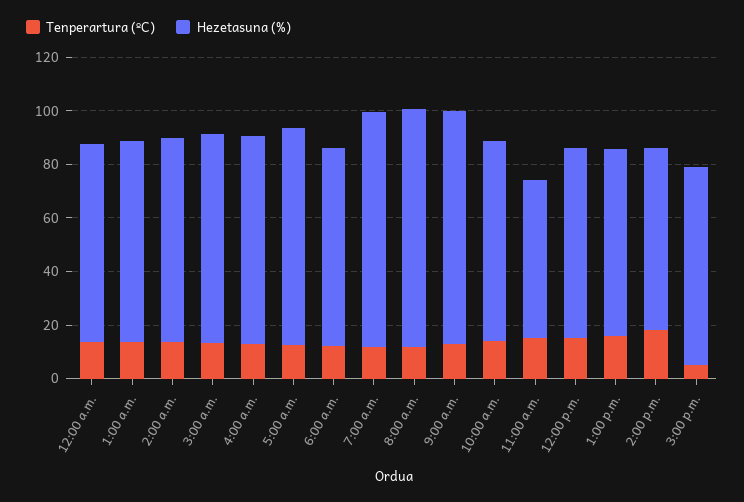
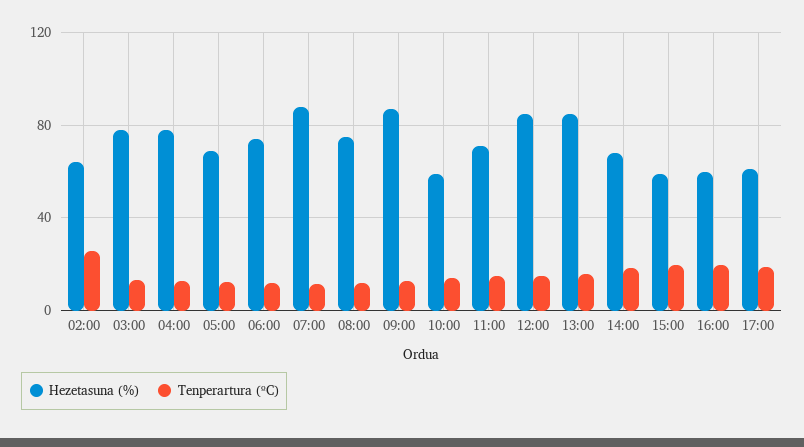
Tenperartura (ºC), 12:00 a.m.: 15 -> none
Hezetasuna (%), 12:00 a.m.: 75 -> none
Tenperartura (ºC), 1:00 a.m.: 15 -> none
Hezetasuna (%), 1:00 a.m.: 75 -> none
Tenperartura (ºC), 2:00 a.m.: 15 -> 25
Hezetasuna (%), 2:00 a.m.: 75 -> 65
Hezetasuna (%), 5:00 a.m.: 80 -> 70
Hezetasuna (%), 8:00 a.m.: 90 -> 75
Hezetasuna (%), 10:00 a.m.: 75 -> 60
Hezetasuna (%), 11:00 a.m.: 60 -> 70
Hezetasuna (%), 12:00 p.m.: 70 -> 85
Hezetasuna (%), 1:00 p.m.: 70 -> 85
Tenperartura (ºC), 3:00 p.m.: 5 -> 20
Hezetasuna (%), 3:00 p.m.: 75 -> 60
Hezetasuna (%), 16:00: none -> 60
Tenperartura (ºC), 16:00: none -> 20
Hezetasuna (%), 17:00: none -> 60
Tenperartura (ºC), 17:00: none -> 20

